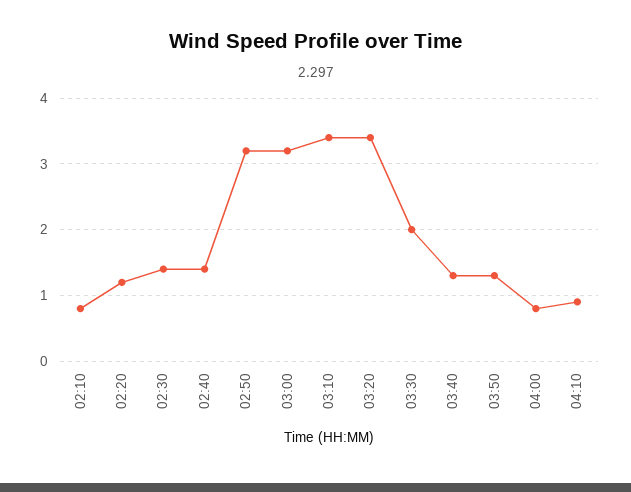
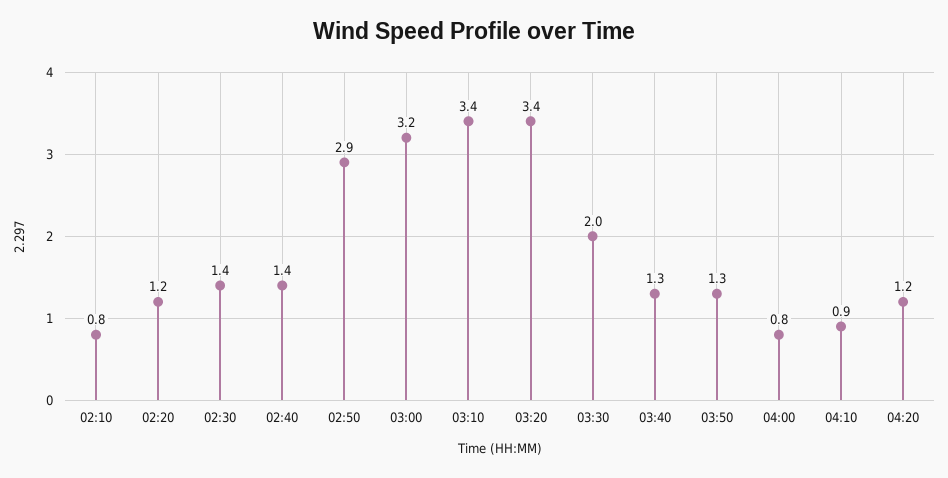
02:50: 3.2 -> 2.9
04:20: none -> 1.2

